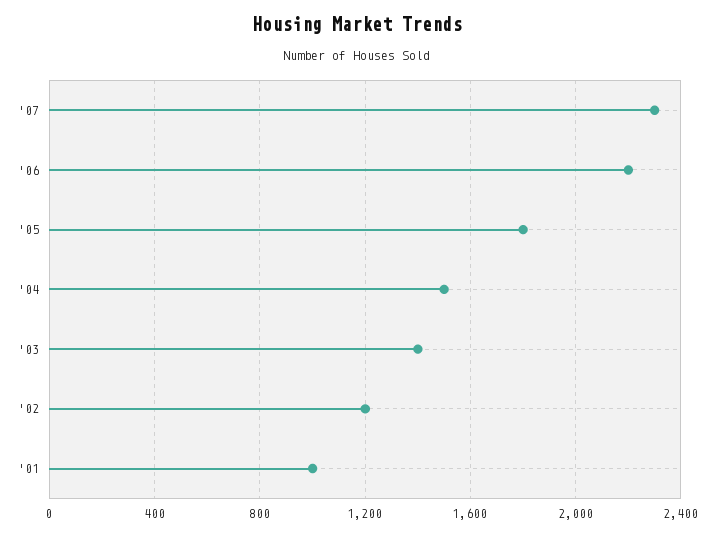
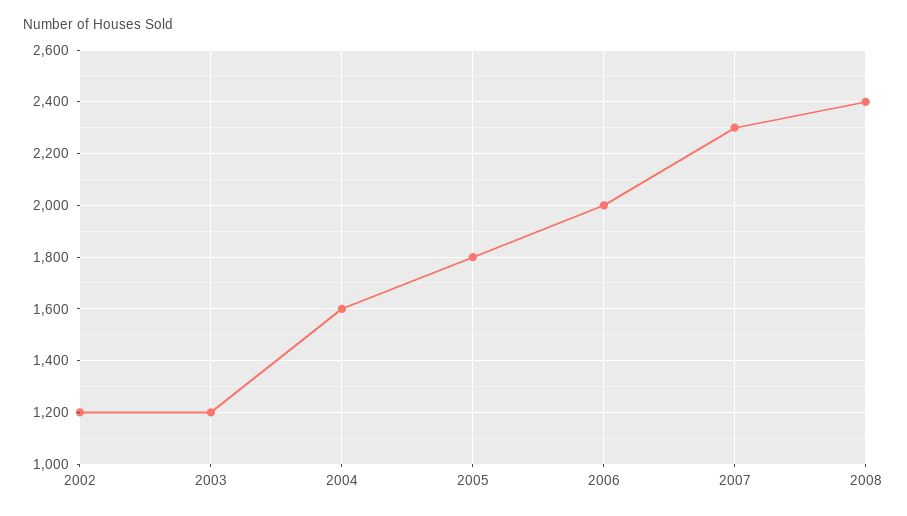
'06: 2200 -> 2000
'04: 1500 -> 1600
'03: 1400 -> 1200
'01: 1000 -> none
2008: none -> 2400

